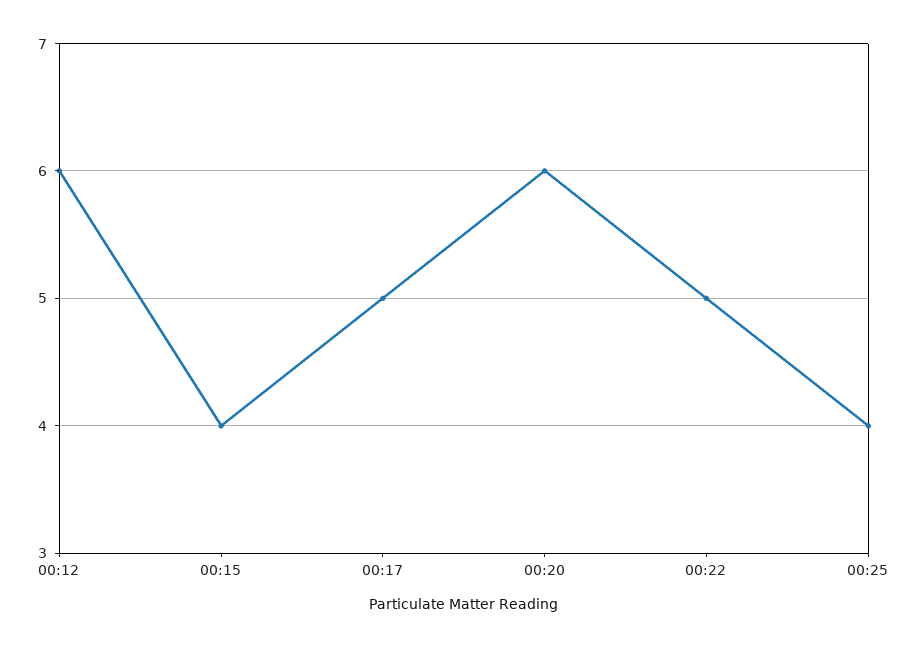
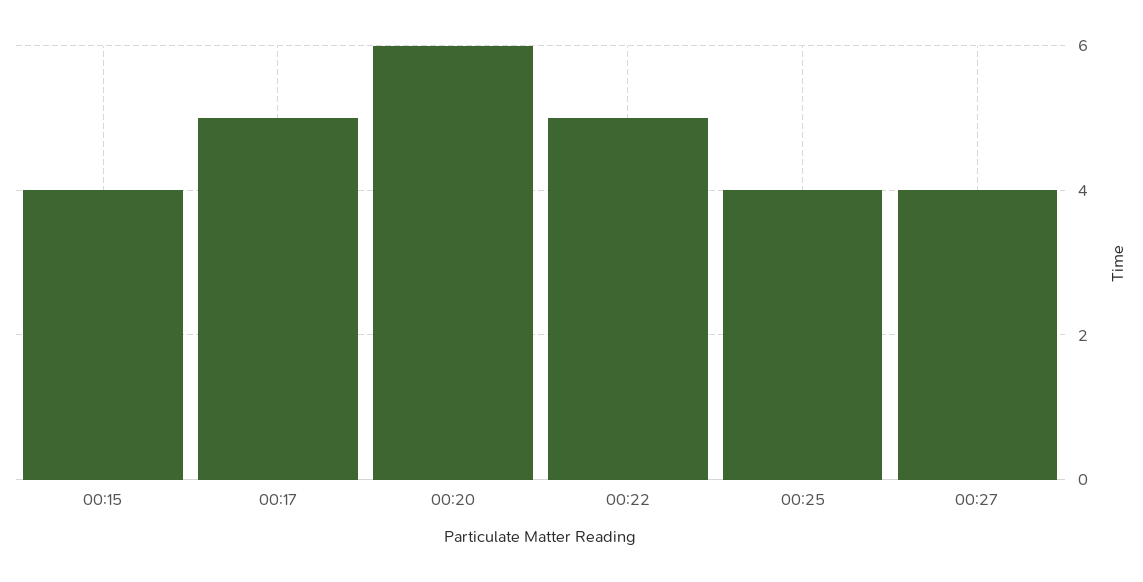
00:12: 6 -> none
00:27: none -> 4

